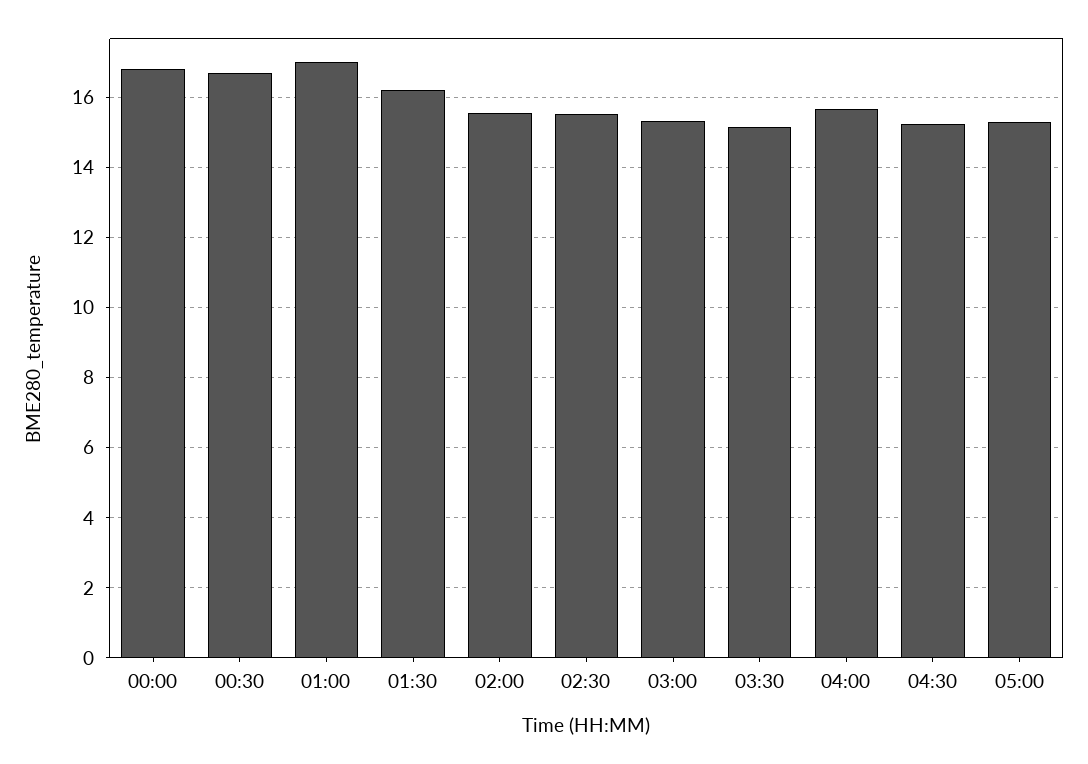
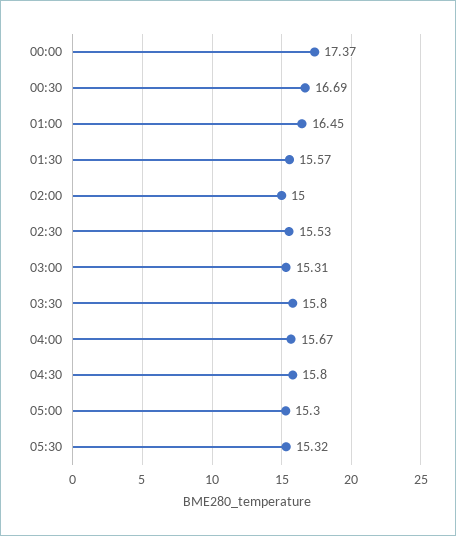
00:00: 16.8 -> 17.37
01:00: 17 -> 16.45
01:30: 16.2 -> 15.57
02:00: 15.6 -> 15
03:30: 15.2 -> 15.8
04:30: 15.2 -> 15.8
05:30: none -> 15.32

